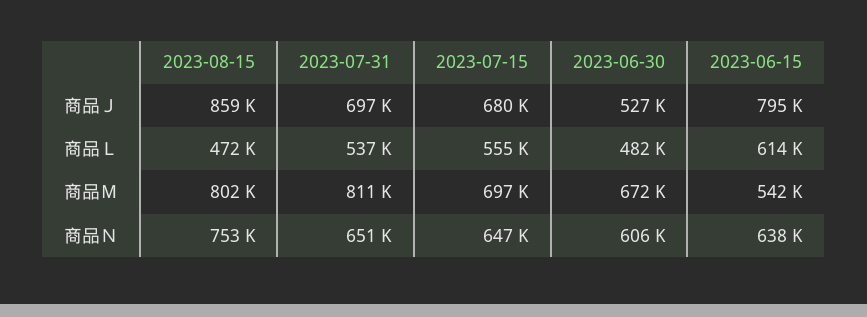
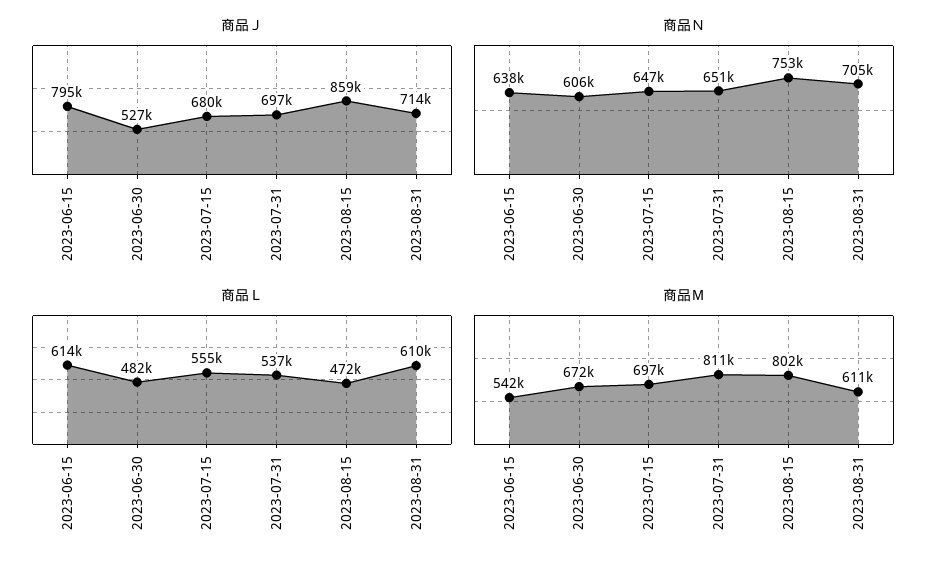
商品Ｊ, 2023-08-31: none -> 714000
商品Ｎ, 2023-08-31: none -> 705000
商品Ｌ, 2023-08-31: none -> 610000
商品Ｍ, 2023-08-31: none -> 611000

